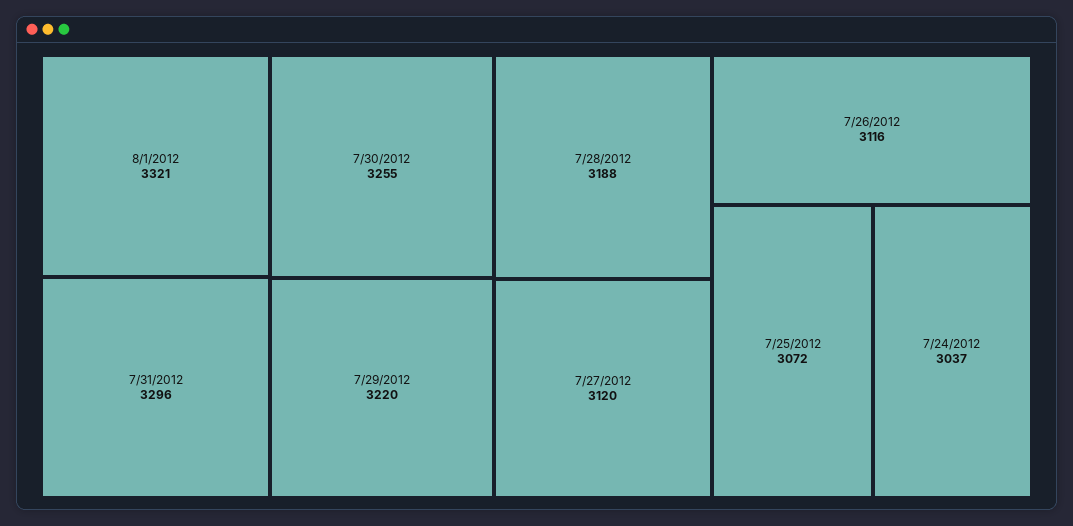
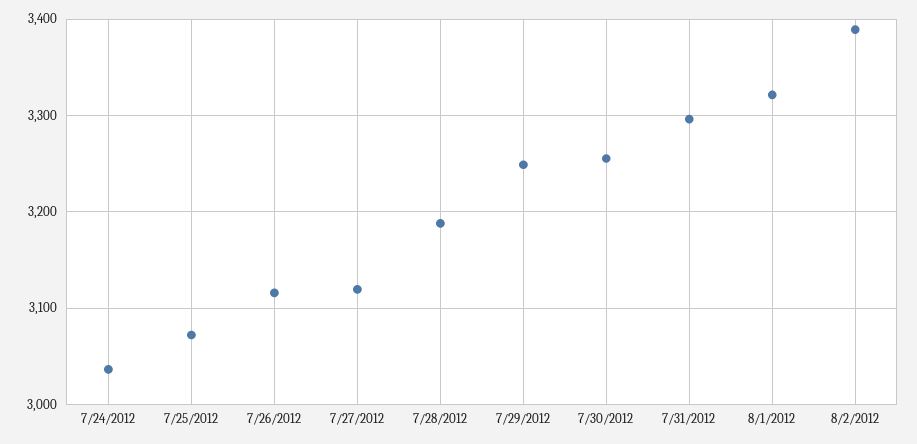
7/29/2012: 3220 -> 3250
8/2/2012: none -> 3390

